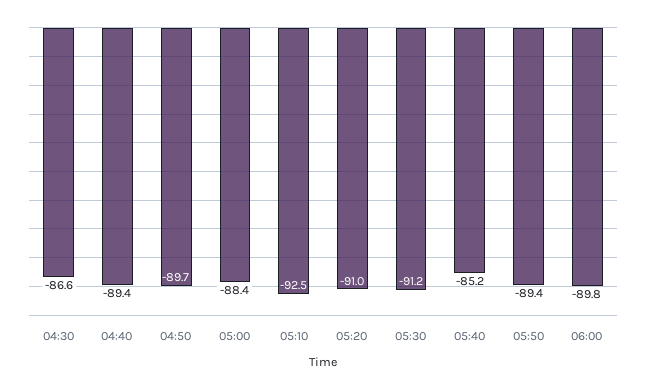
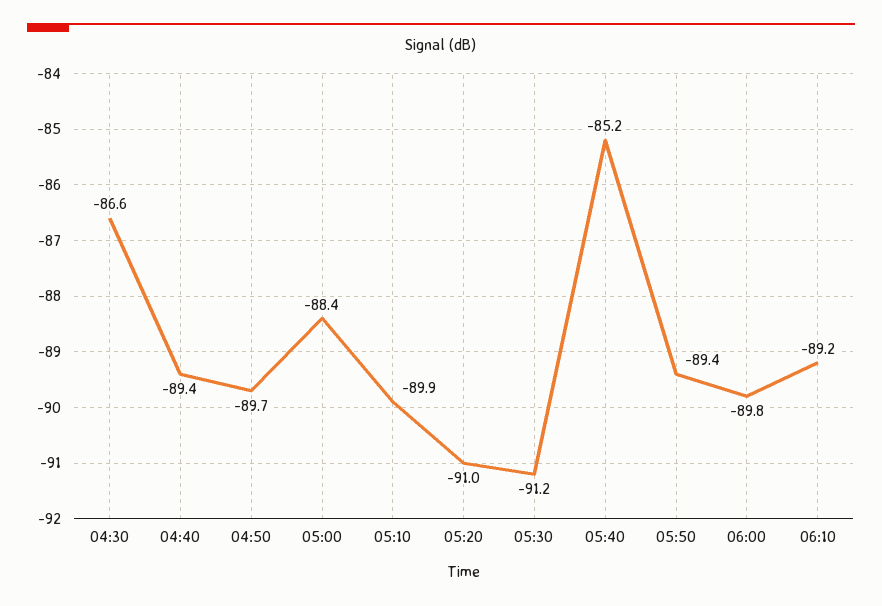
05:10: -92.5 -> -89.9
06:10: none -> -89.2

